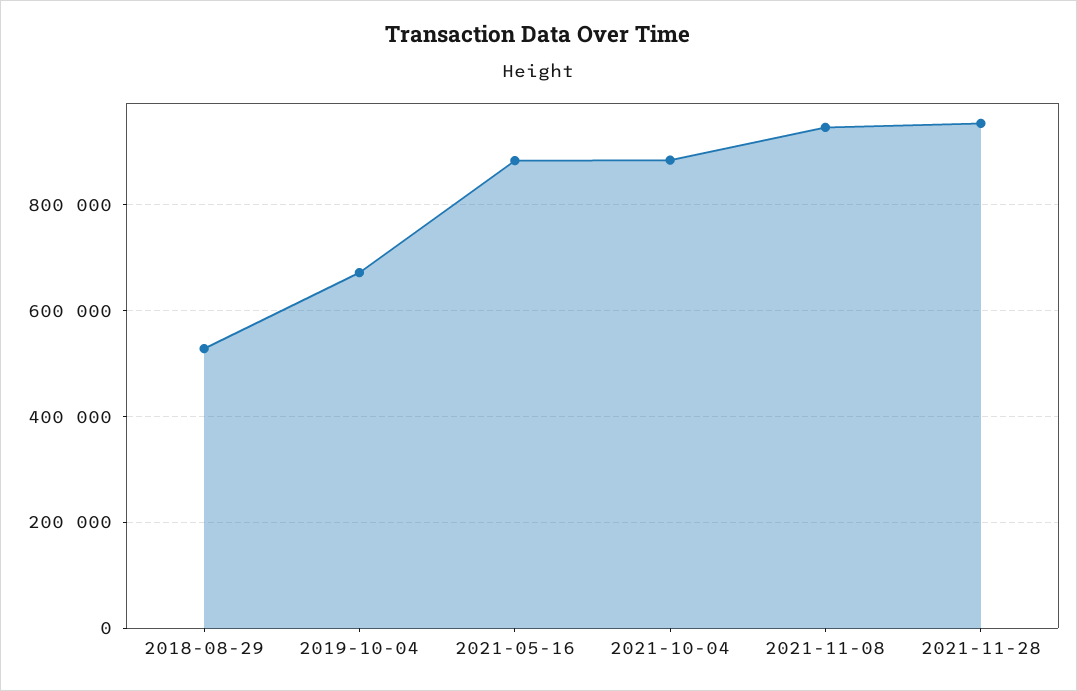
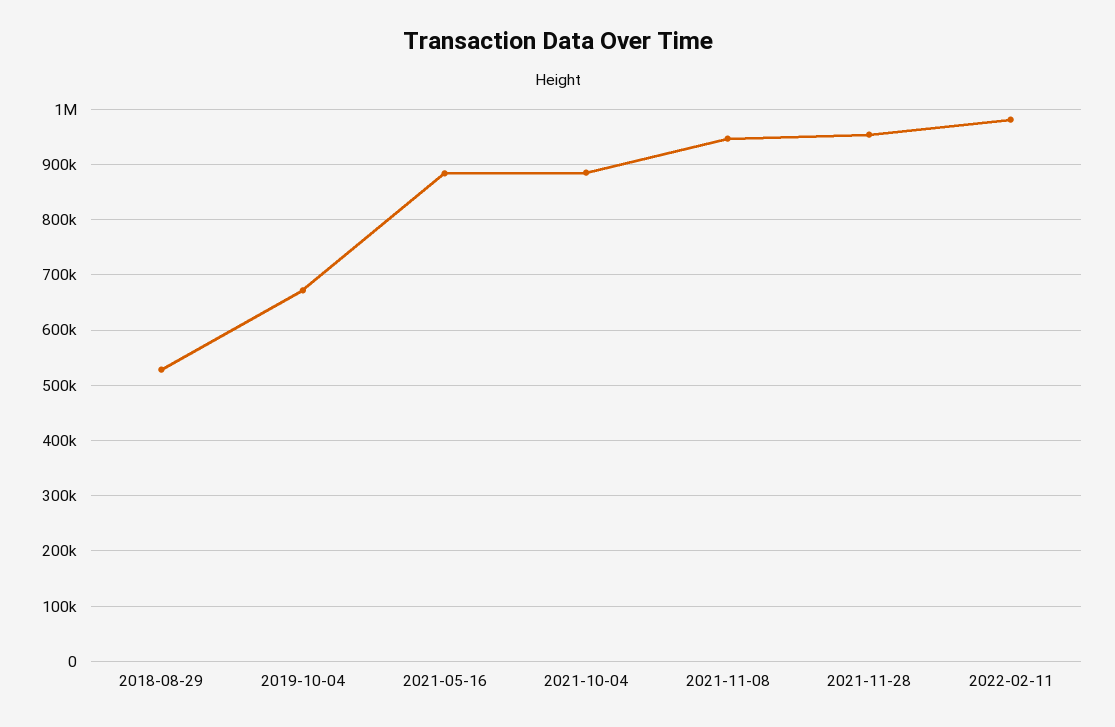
2022-02-11: none -> 980000

